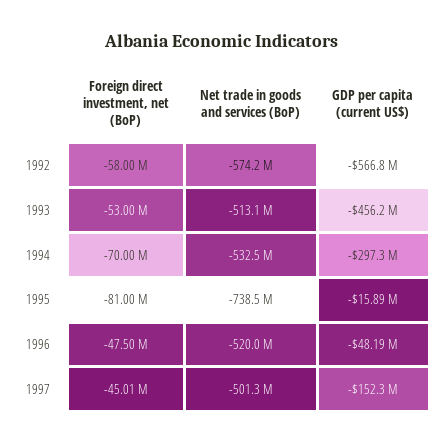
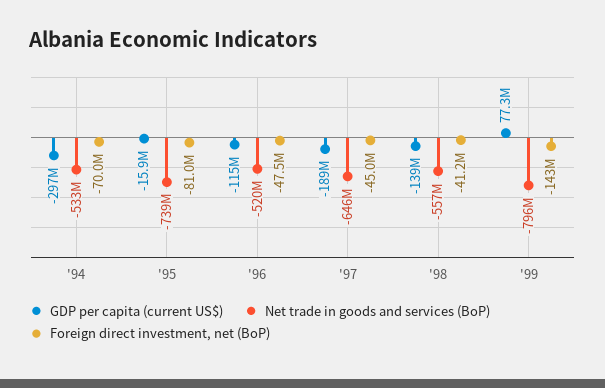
Foreign direct investment, net (BoP), 1992: -58000000 -> none
Net trade in goods and services (BoP), 1992: -574200000 -> none
GDP per capita (current US$), 1992: -566800000 -> none
Foreign direct investment, net (BoP), 1993: -53000000 -> none
Net trade in goods and services (BoP), 1993: -513100000 -> none
GDP per capita (current US$), 1993: -456200000 -> none
GDP per capita (current US$), 1996: -48190000 -> -115000000
Net trade in goods and services (BoP), 1997: -501300000 -> -646000000
GDP per capita (current US$), 1997: -152300000 -> -189000000
GDP per capita (current US$), '98: none -> -139000000
Net trade in goods and services (BoP), '98: none -> -557000000
Foreign direct investment, net (BoP), '98: none -> -41200000
GDP per capita (current US$), '99: none -> 77300000
Net trade in goods and services (BoP), '99: none -> -796000000
Foreign direct investment, net (BoP), '99: none -> -143000000

